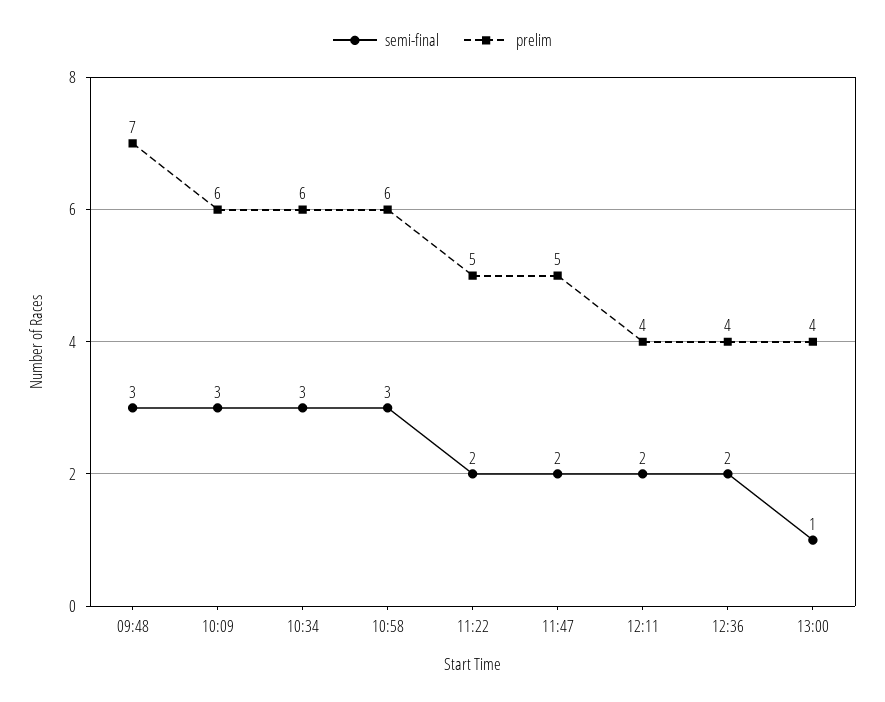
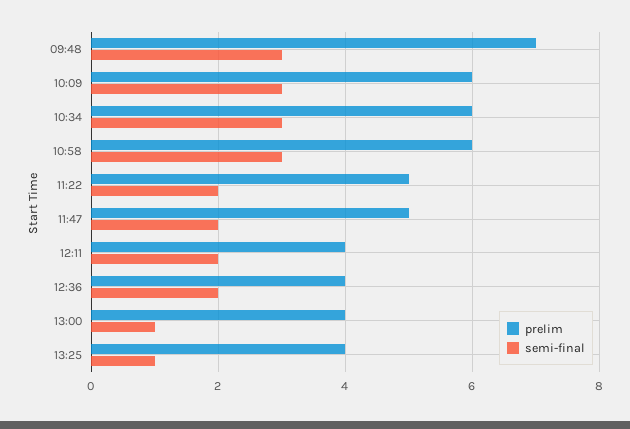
prelim, 13:25: none -> 4
semi-final, 13:25: none -> 1

